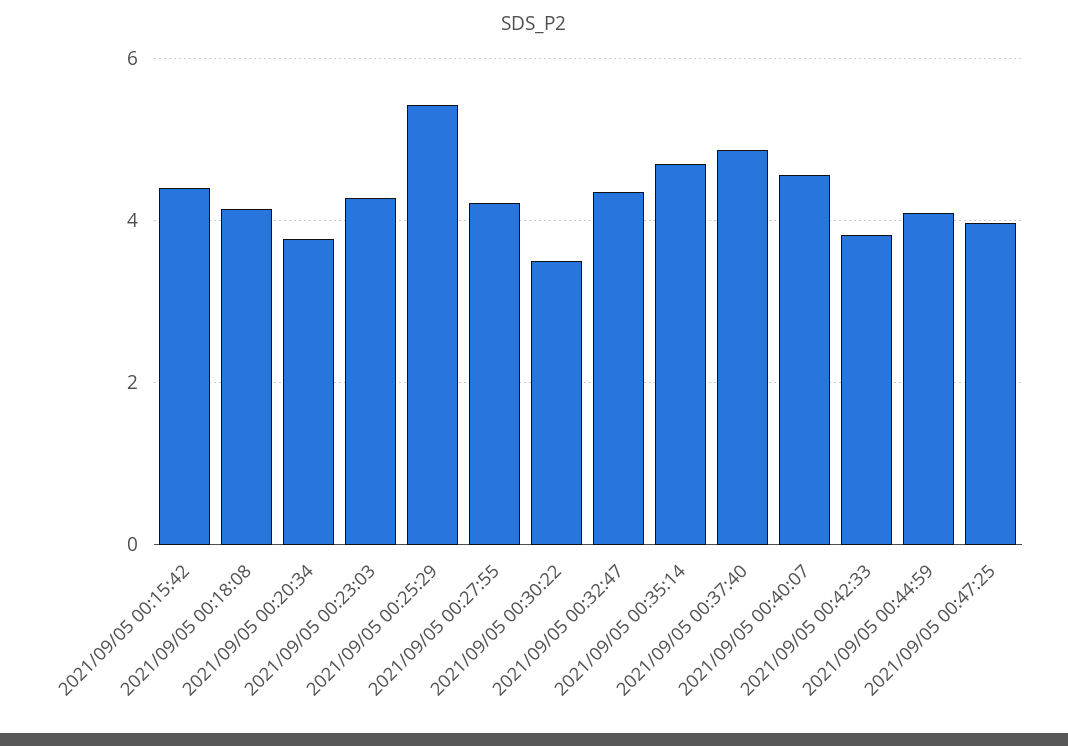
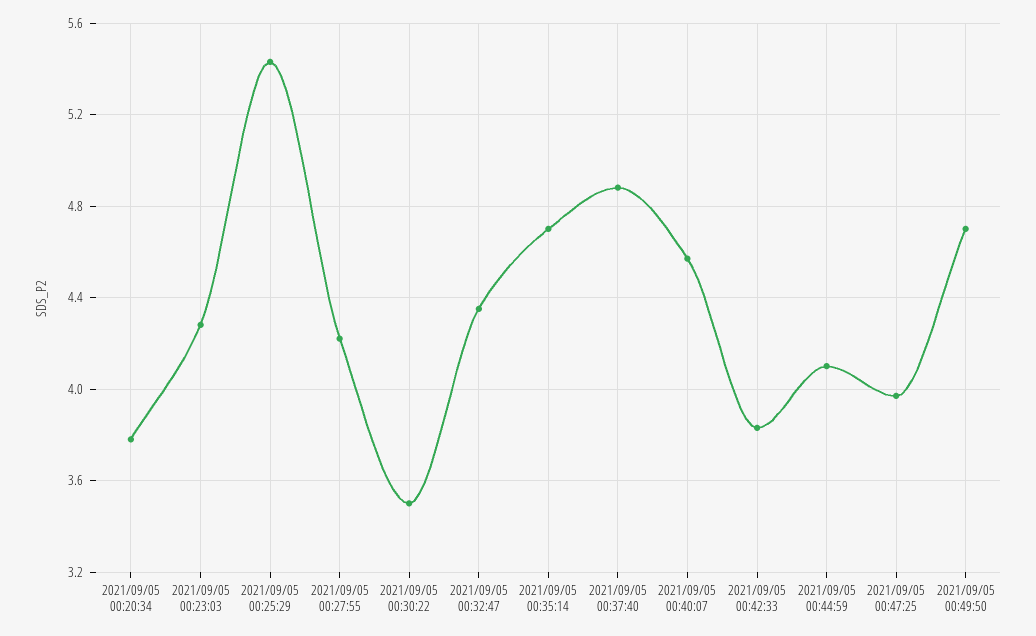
2021/09/05 00:15:42: 4.4 -> none
2021/09/05 00:18:08: 4.2 -> none
2021/09/05 00:49:50: none -> 4.7

